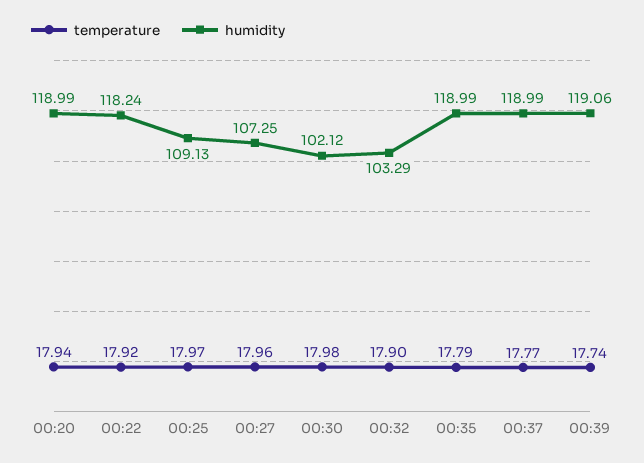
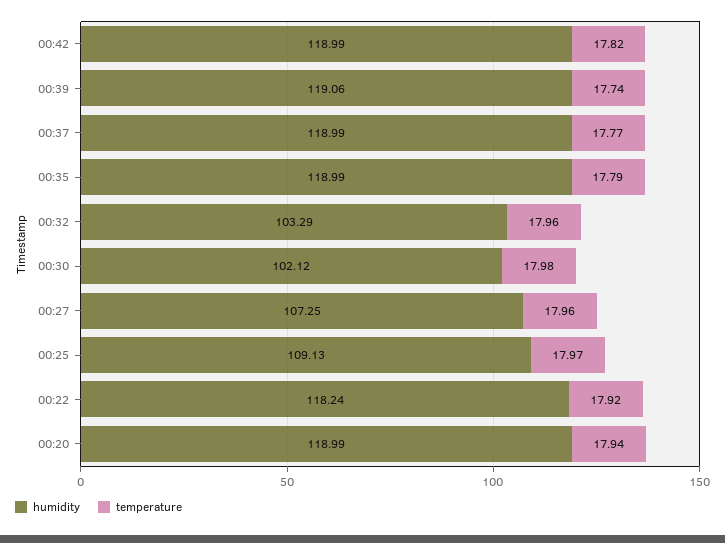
temperature, 00:32: 17.9 -> 17.96
humidity, 00:42: none -> 118.99
temperature, 00:42: none -> 17.82

